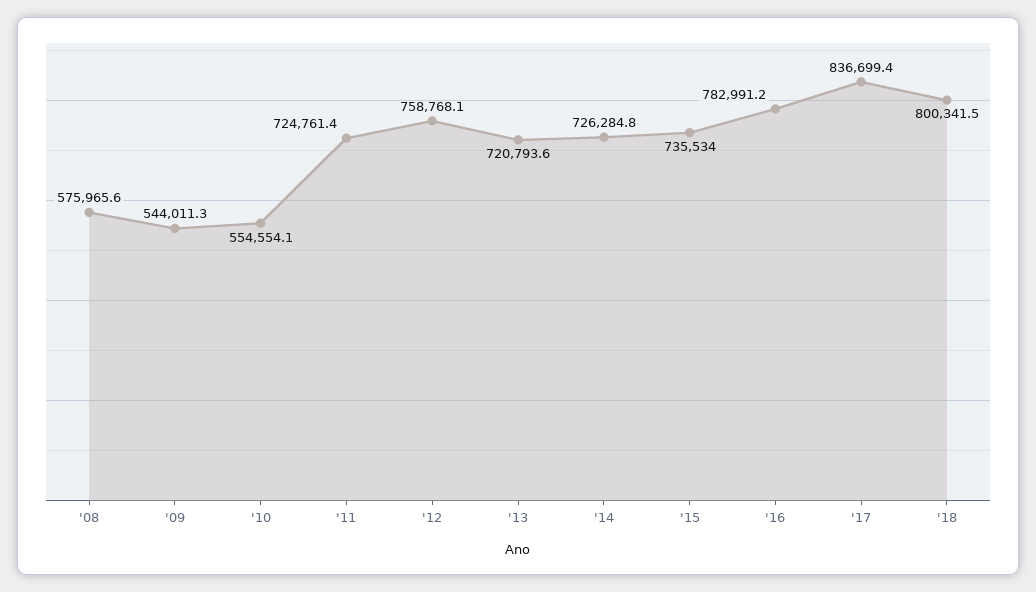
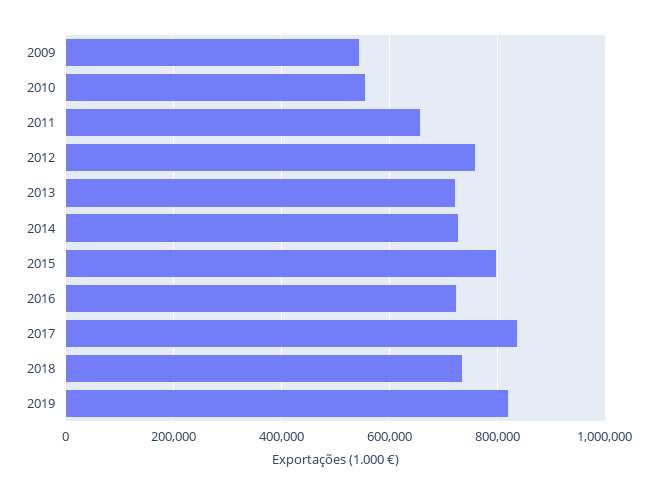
'08: 575965.6 -> none
'11: 724761.4 -> 660000
'15: 735534 -> 800000
'16: 782991.2 -> 720000
'18: 800341.5 -> 740000
2019: none -> 820000

